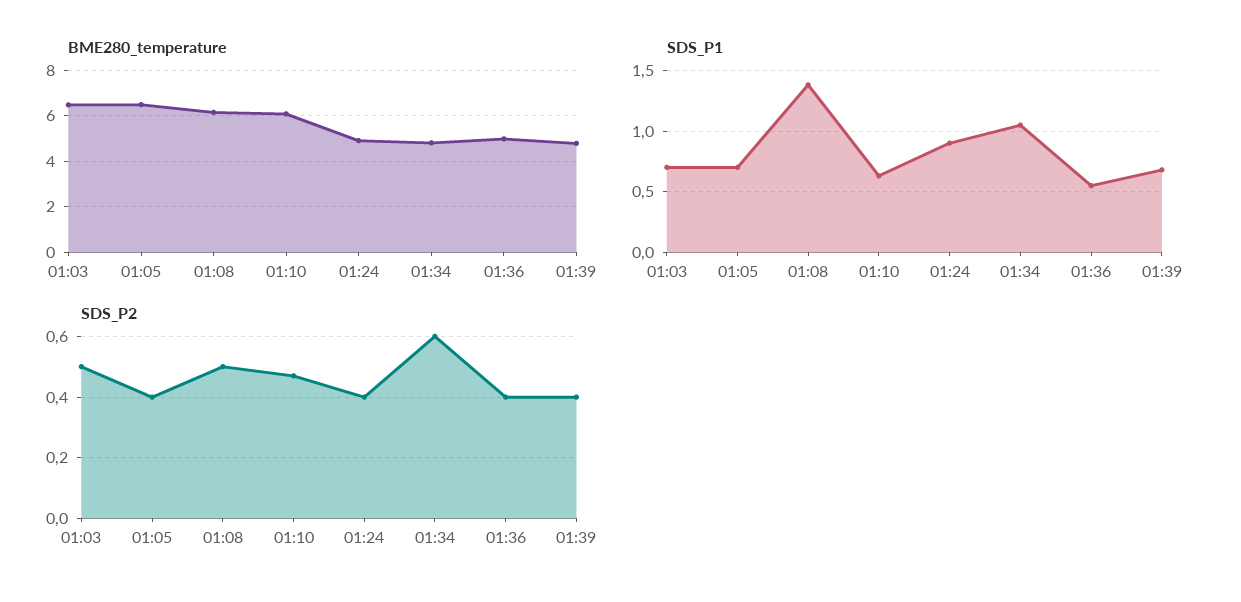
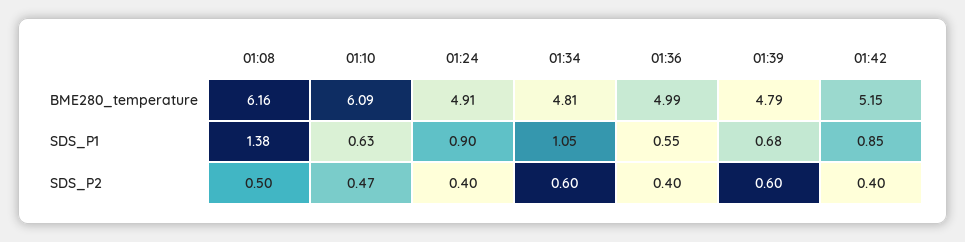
BME280_temperature, 01:03: 6.5 -> none
BME280_temperature, 01:05: 6.5 -> none
SDS_P1, 01:03: 0.7 -> none
SDS_P1, 01:05: 0.7 -> none
SDS_P2, 01:03: 0.5 -> none
SDS_P2, 01:05: 0.4 -> none
SDS_P2, 01:39: 0.4 -> 0.6
BME280_temperature, 01:42: none -> 5.15
SDS_P1, 01:42: none -> 0.85
SDS_P2, 01:42: none -> 0.4

